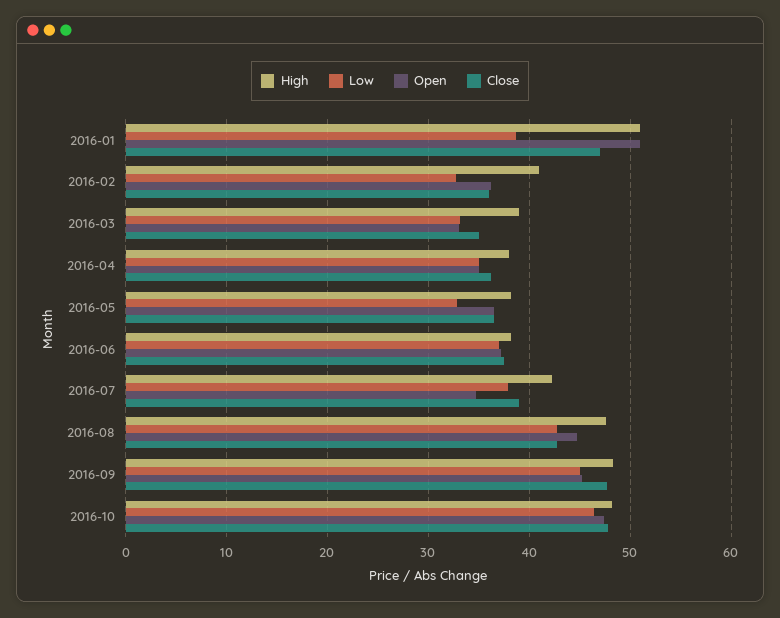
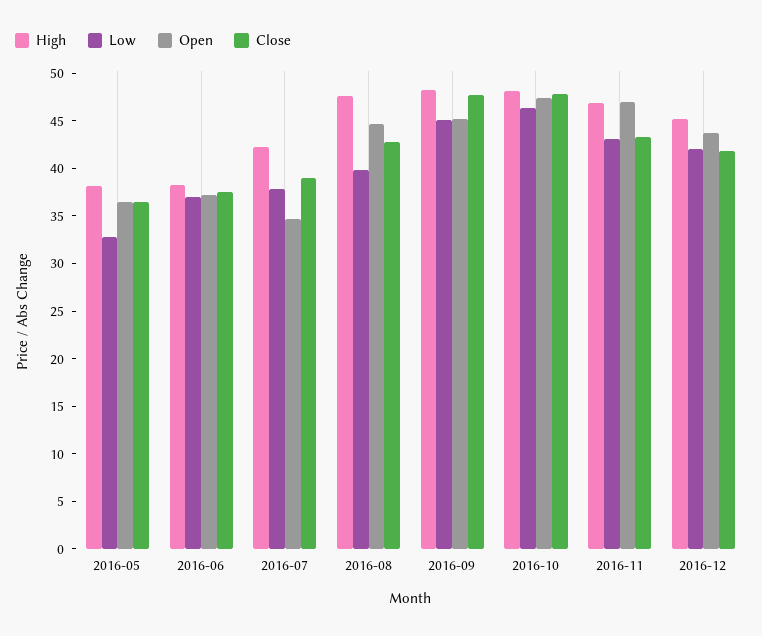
High, 2016-01: 51 -> none
Low, 2016-01: 39 -> none
Open, 2016-01: 51 -> none
Close, 2016-01: 47 -> none
High, 2016-02: 41 -> none
Low, 2016-02: 33 -> none
Open, 2016-02: 36 -> none
Close, 2016-02: 36 -> none
High, 2016-03: 39 -> none
Low, 2016-03: 33 -> none
Open, 2016-03: 33 -> none
Close, 2016-03: 35 -> none
High, 2016-04: 38 -> none
Low, 2016-04: 35 -> none
Open, 2016-04: 35 -> none
Close, 2016-04: 36 -> none
Low, 2016-08: 43 -> 40
High, 2016-11: none -> 47
Low, 2016-11: none -> 43
Open, 2016-11: none -> 47
Close, 2016-11: none -> 43
High, 2016-12: none -> 45
Low, 2016-12: none -> 42
Open, 2016-12: none -> 44
Close, 2016-12: none -> 42

